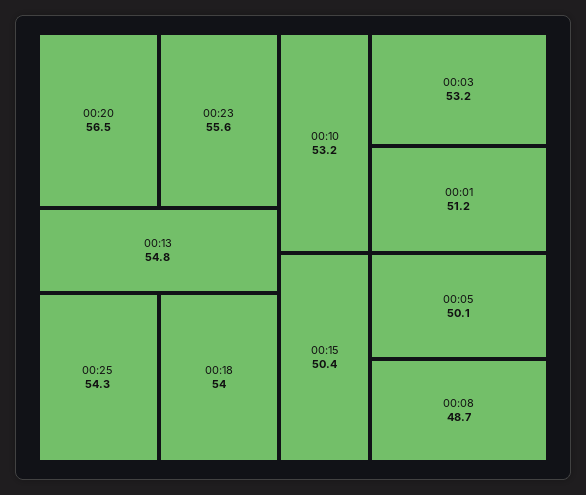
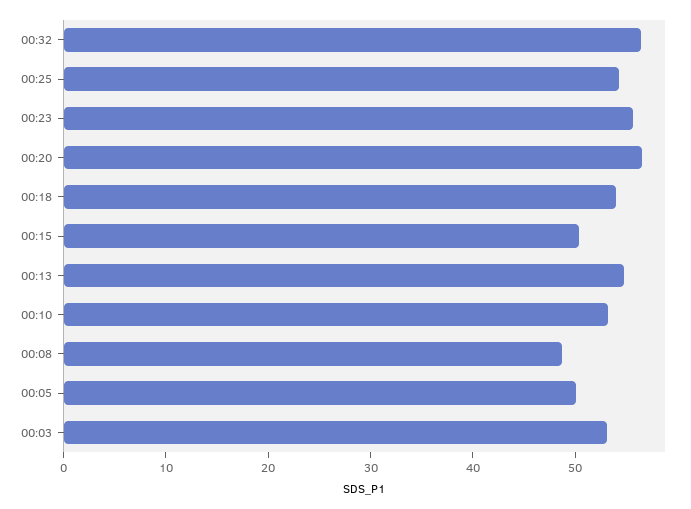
00:01: 51.2 -> none
00:32: none -> 56

